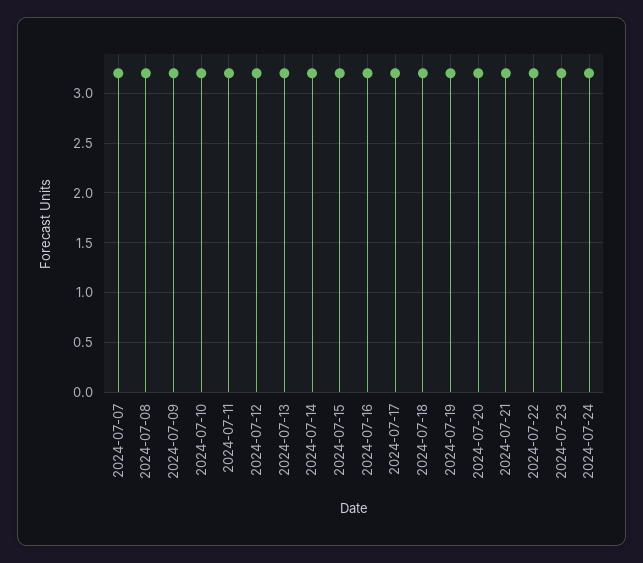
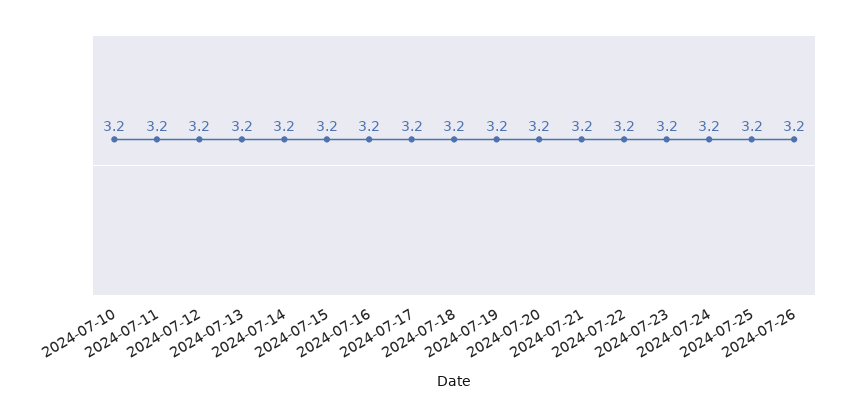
2024-07-07: 3.2 -> none
2024-07-08: 3.2 -> none
2024-07-09: 3.2 -> none
2024-07-25: none -> 3.2
2024-07-26: none -> 3.2

